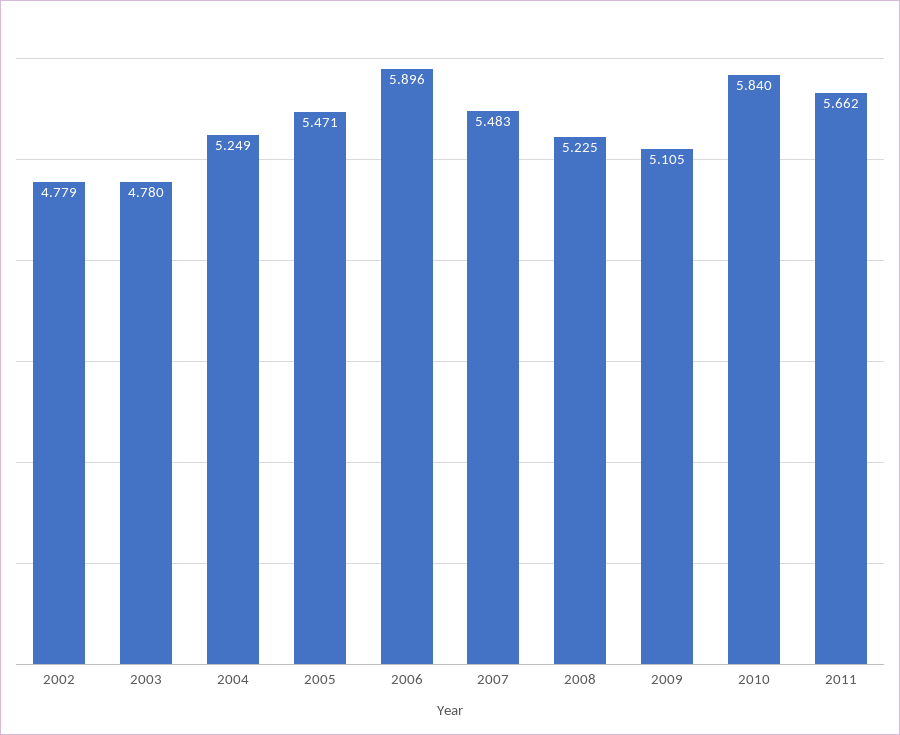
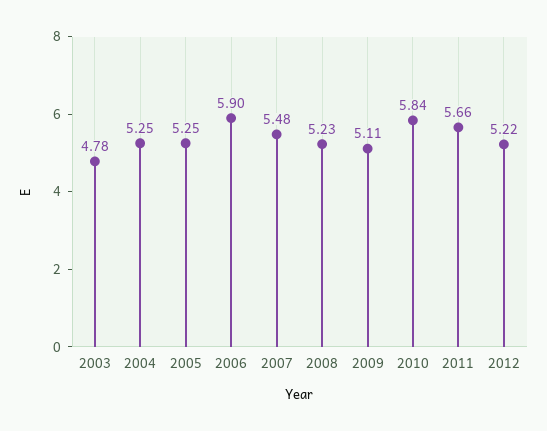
2002: 4.779 -> none
2005: 5.471 -> 5.25
2012: none -> 5.22

